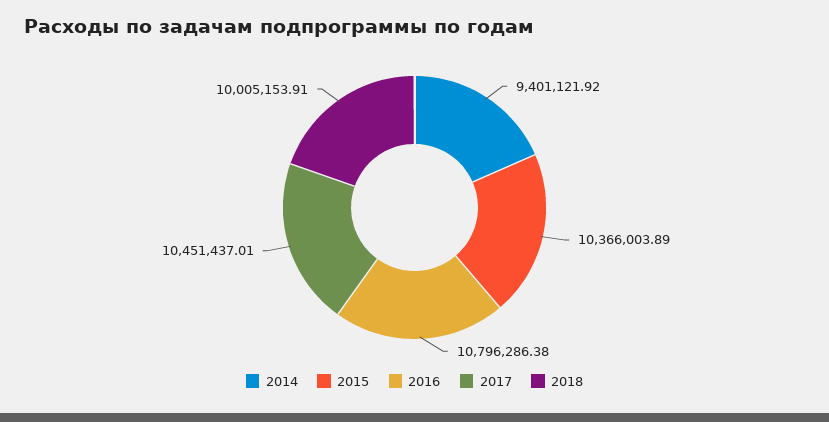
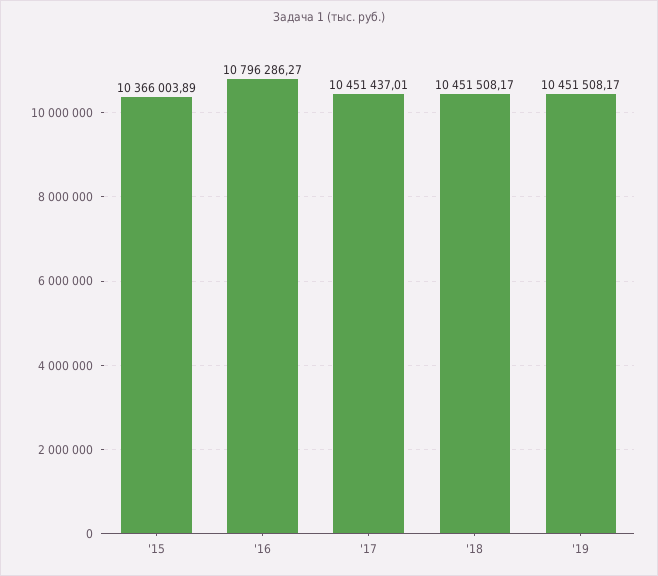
2014: 9401121.92 -> none
2016: 10796286.38 -> 10796286.27
2018: 10005153.91 -> 10451508.17
'19: none -> 10451508.17

